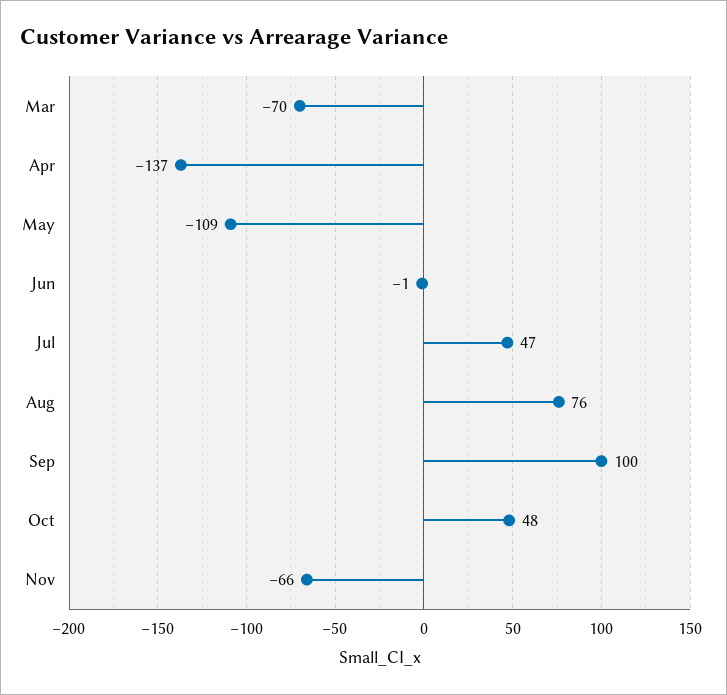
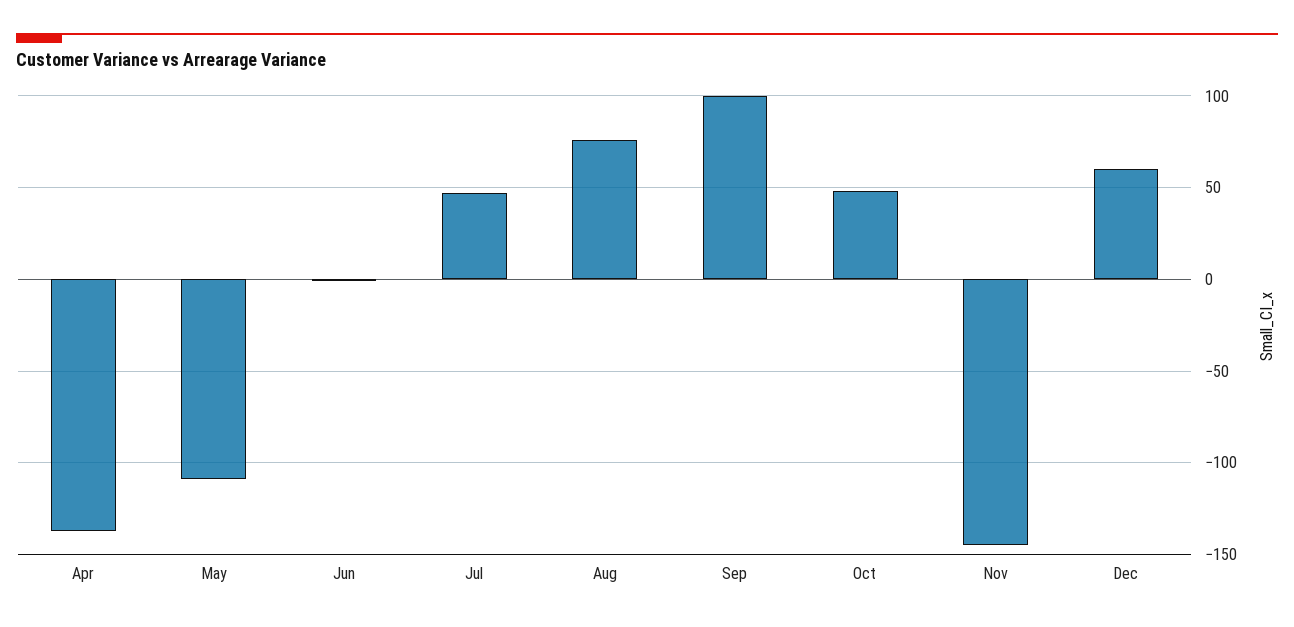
Mar: -70 -> none
Nov: -66 -> -145
Dec: none -> 60

